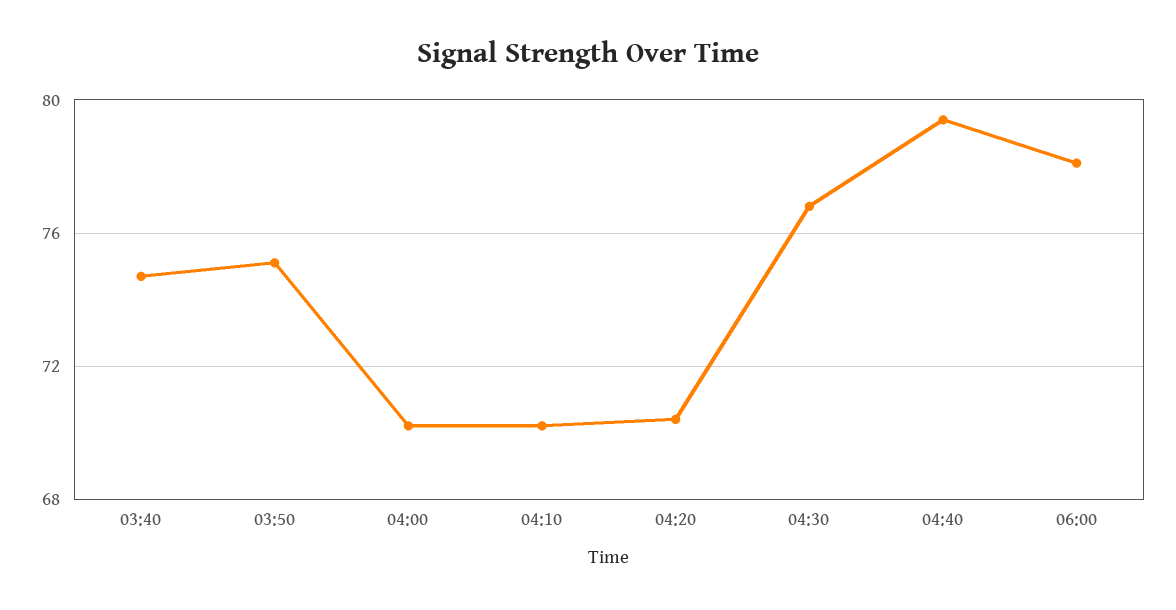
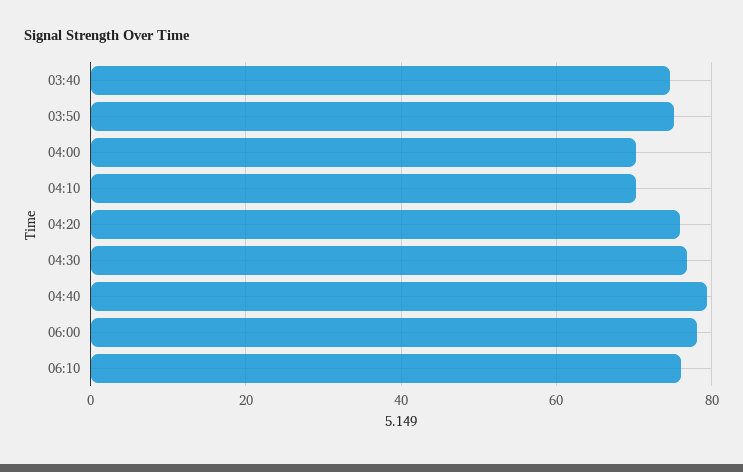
04:20: 70.5 -> 76
06:10: none -> 76

